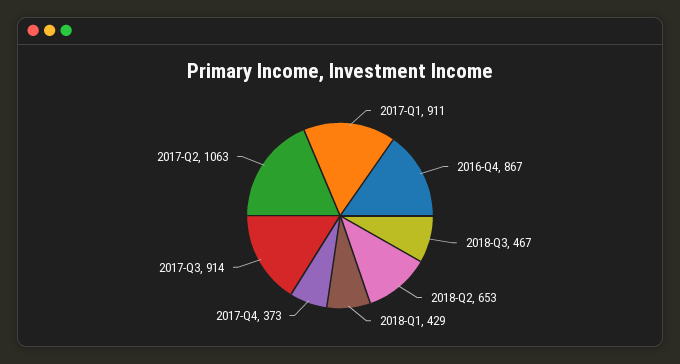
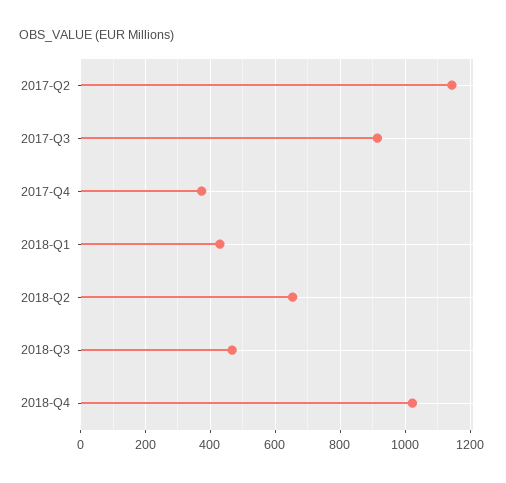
2017-Q1: 911 -> none
2016-Q4: 867 -> none
2017-Q2: 1063 -> 1140
2018-Q4: none -> 1020

